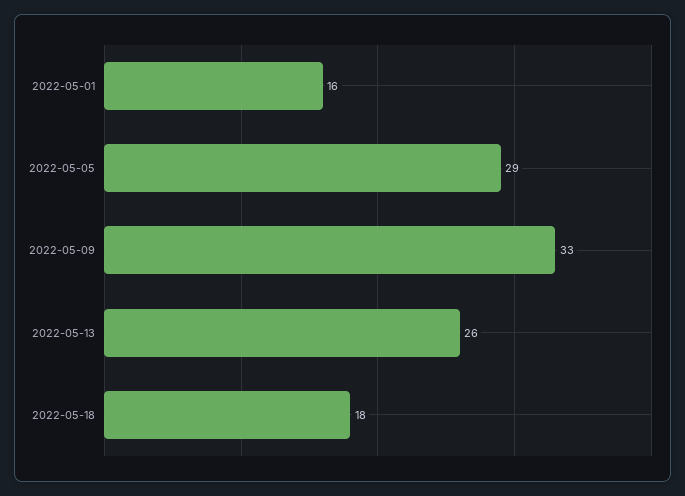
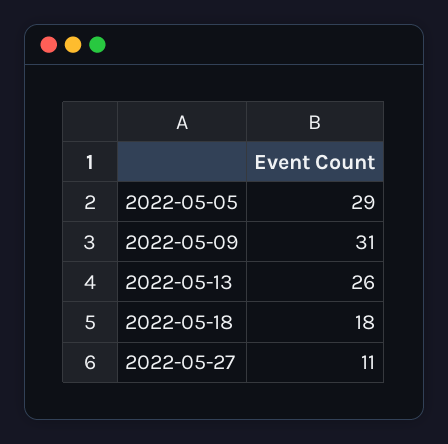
2022-05-01: 16 -> none
2022-05-09: 33 -> 31
2022-05-27: none -> 11

